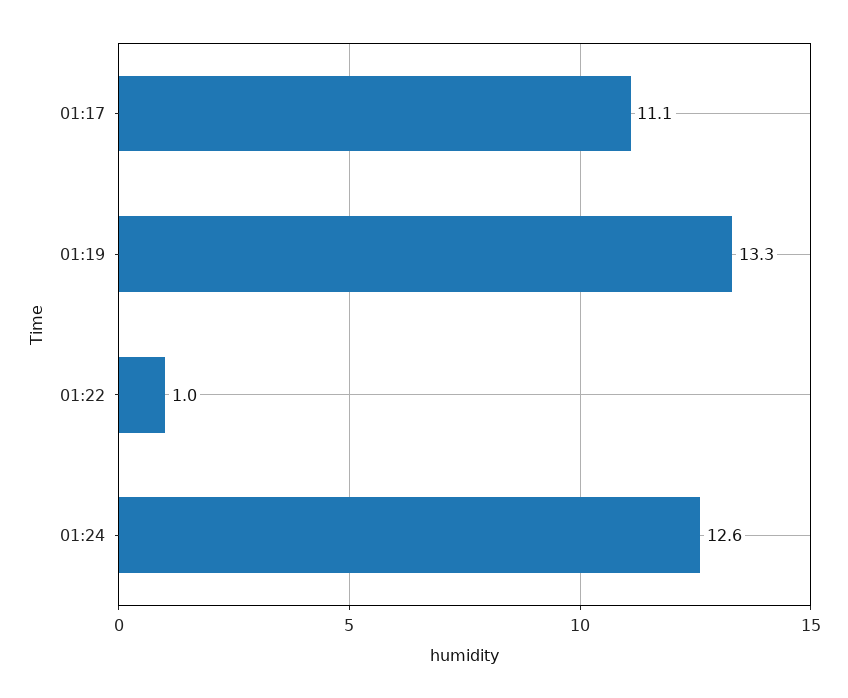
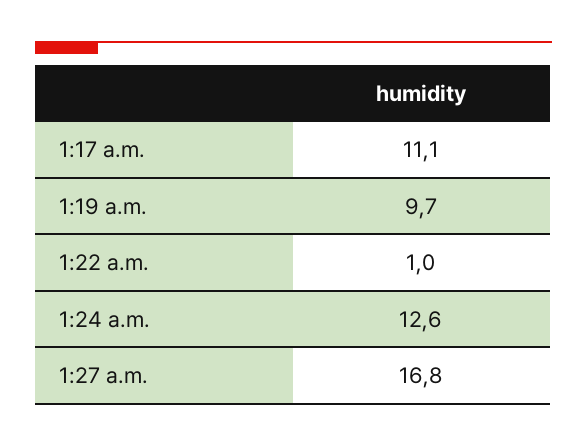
01:19: 13.3 -> 9.7
1:27 a.m.: none -> 16.8

